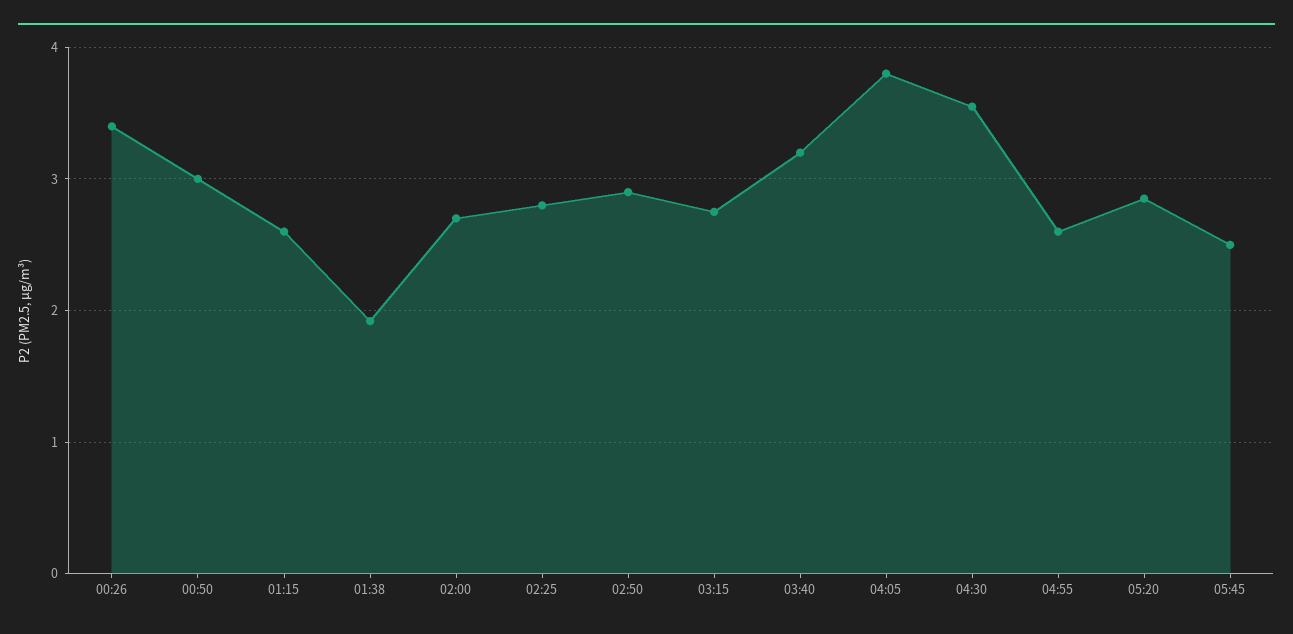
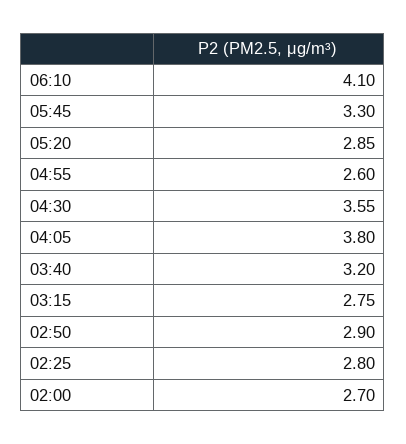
00:26: 3.4 -> none
00:50: 3 -> none
01:15: 2.6 -> none
01:38: 1.9 -> none
05:45: 2.5 -> 3.3
06:10: none -> 4.1

